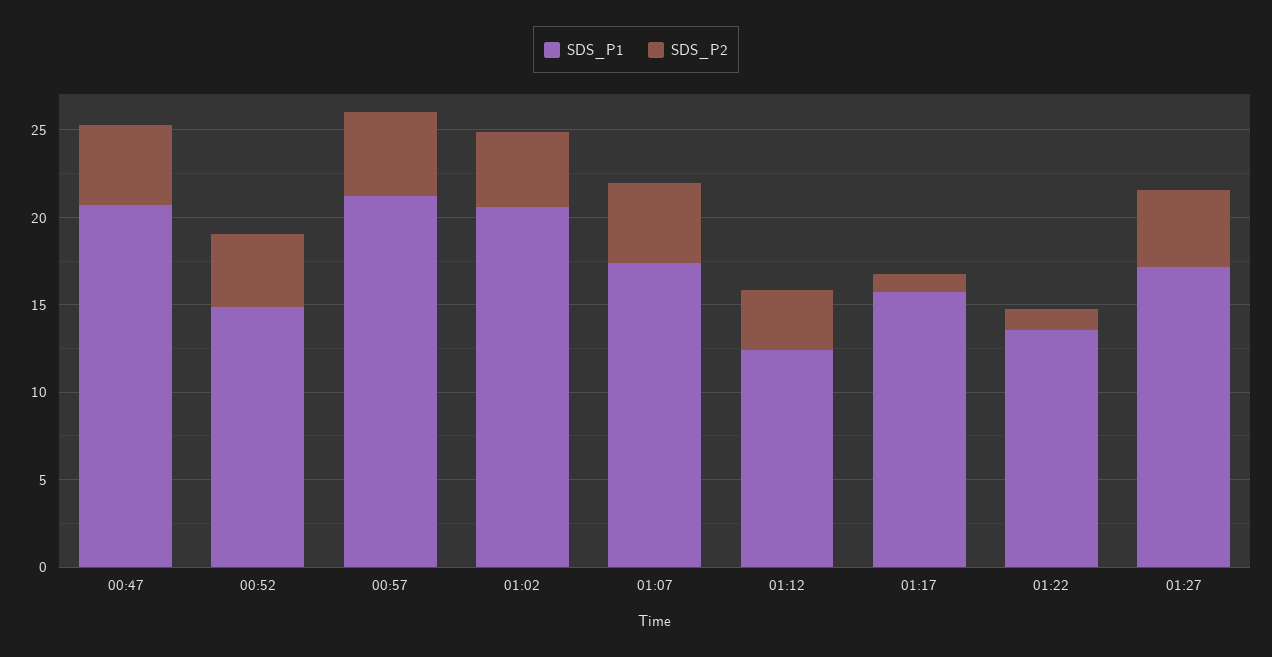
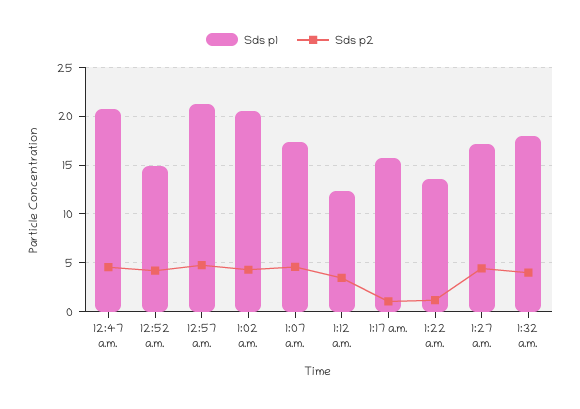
SDS_P1, 1:32 a.m.: none -> 18
SDS_P2, 1:32 a.m.: none -> 4

